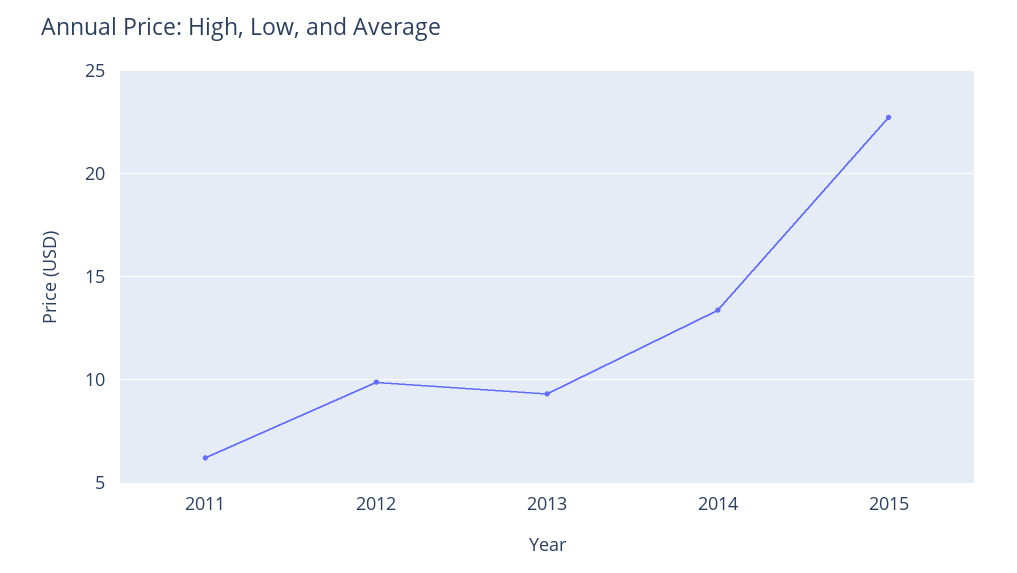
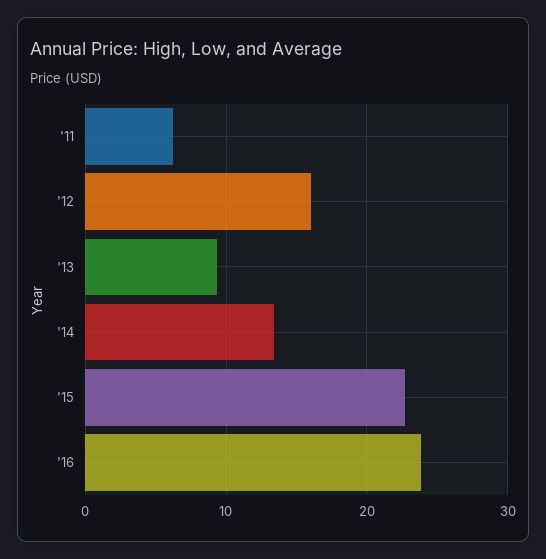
2012: 10 -> 16
'16: none -> 24

